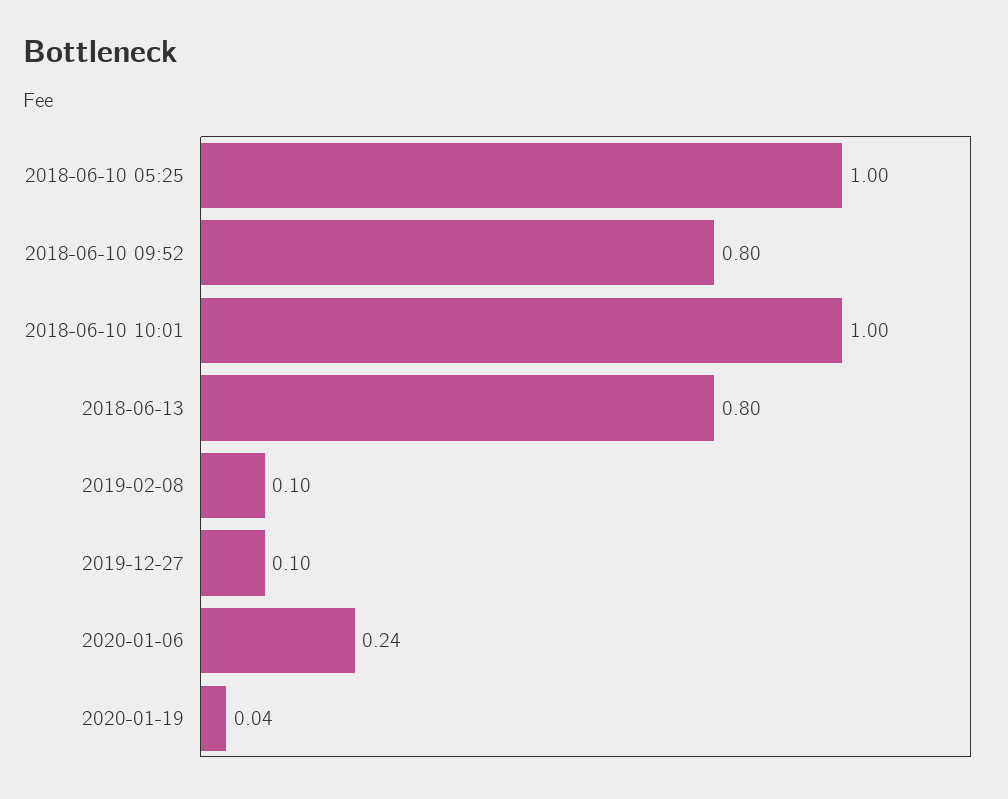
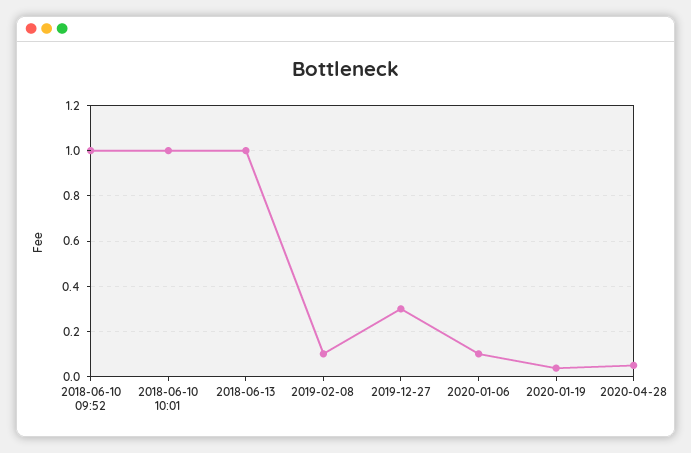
2018-06-10 05:25: 1 -> none
2018-06-10 09:52: 0.8 -> 1
2018-06-13: 0.8 -> 1
2019-12-27: 0.1 -> 0.3
2020-01-06: 0.24 -> 0.1
2020-04-28: none -> 0.05

